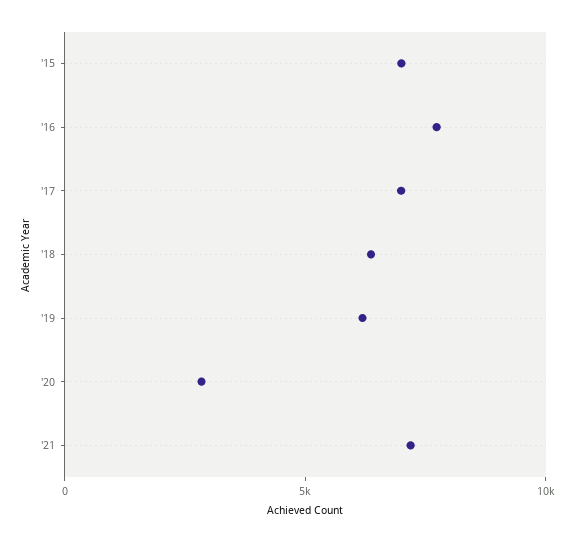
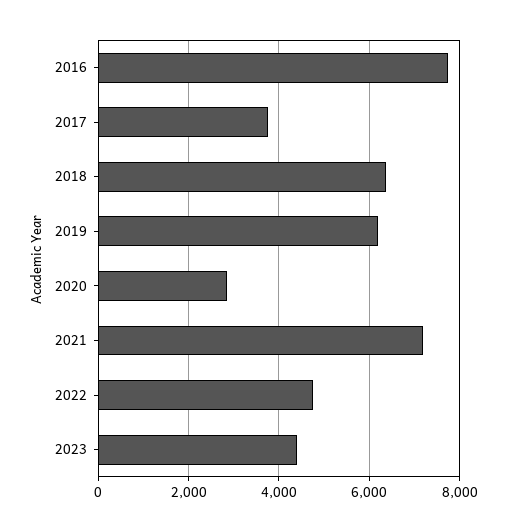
'15: 7000 -> none
'17: 7000 -> 3800
2022: none -> 4800
2023: none -> 4400

